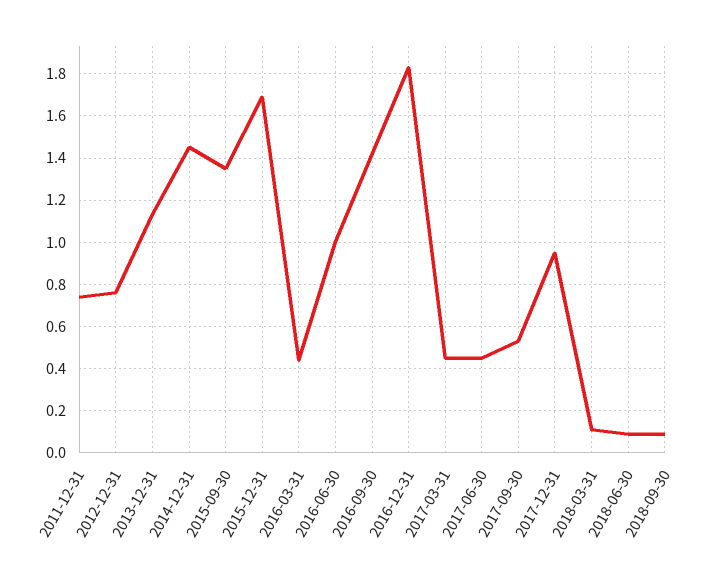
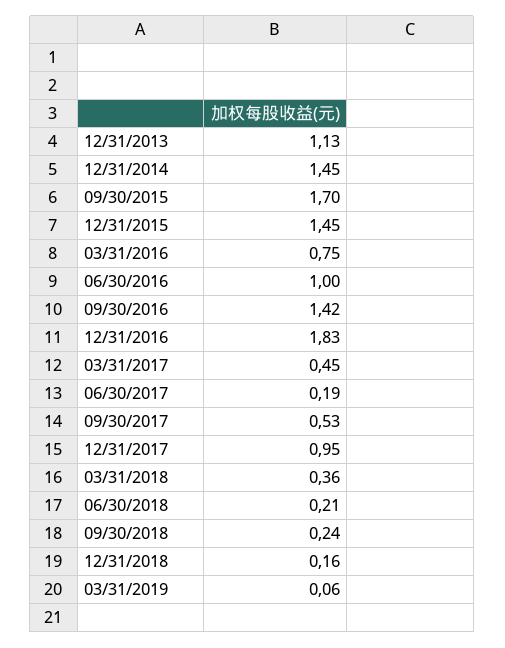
2011-12-31: 0.75 -> none
2012-12-31: 0.75 -> none
2015-09-30: 1.35 -> 1.7
2015-12-31: 1.7 -> 1.45
2016-03-31: 0.45 -> 0.75
2017-06-30: 0.45 -> 0.19
2018-03-31: 0.1 -> 0.36
2018-06-30: 0.1 -> 0.21
2018-09-30: 0.1 -> 0.24
12/31/2018: none -> 0.16
03/31/2019: none -> 0.06

